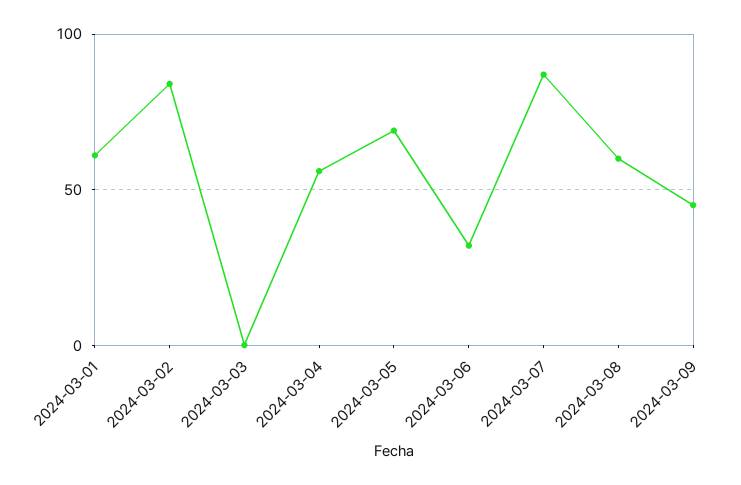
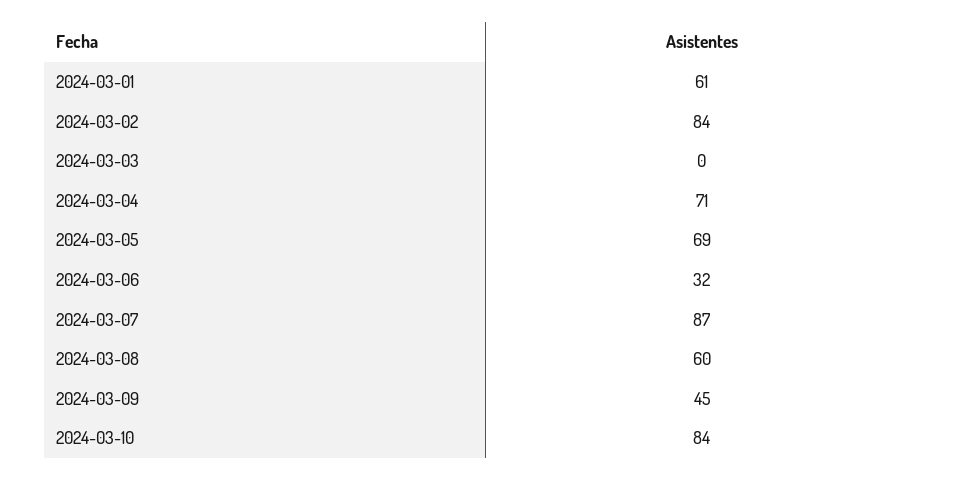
2024-03-04: 55 -> 71
2024-03-10: none -> 84

